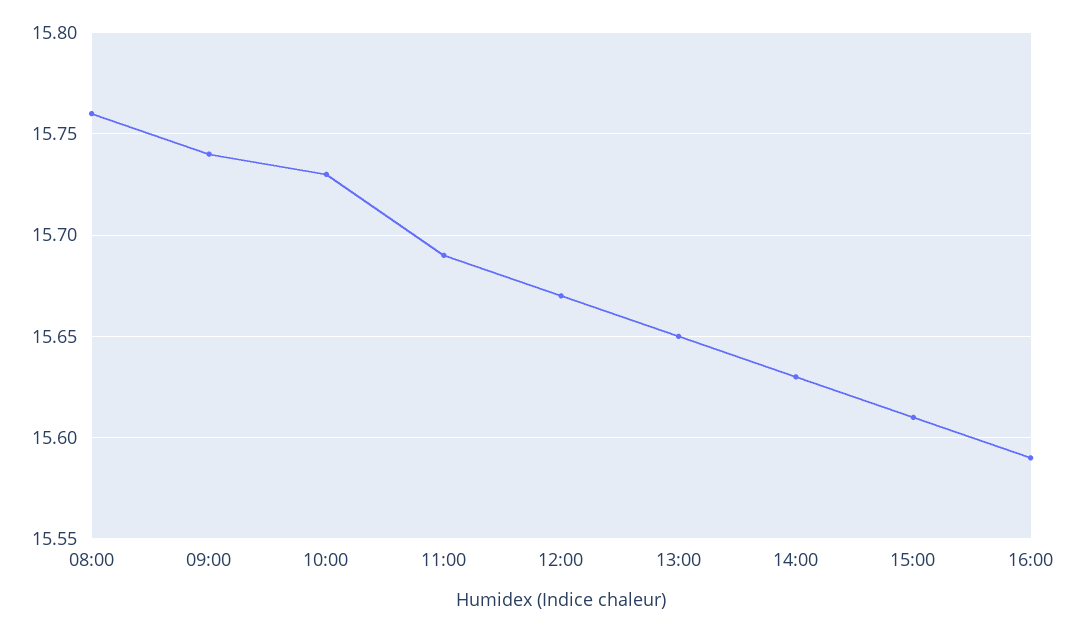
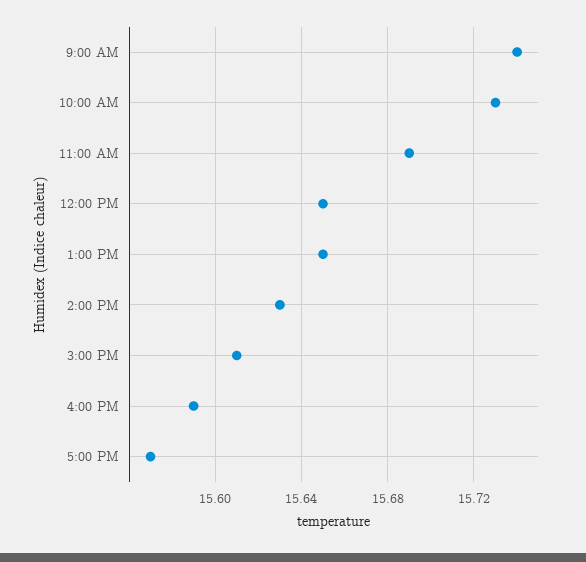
08:00: 15.76 -> none
12:00: 15.67 -> 15.65
5:00 PM: none -> 15.57

